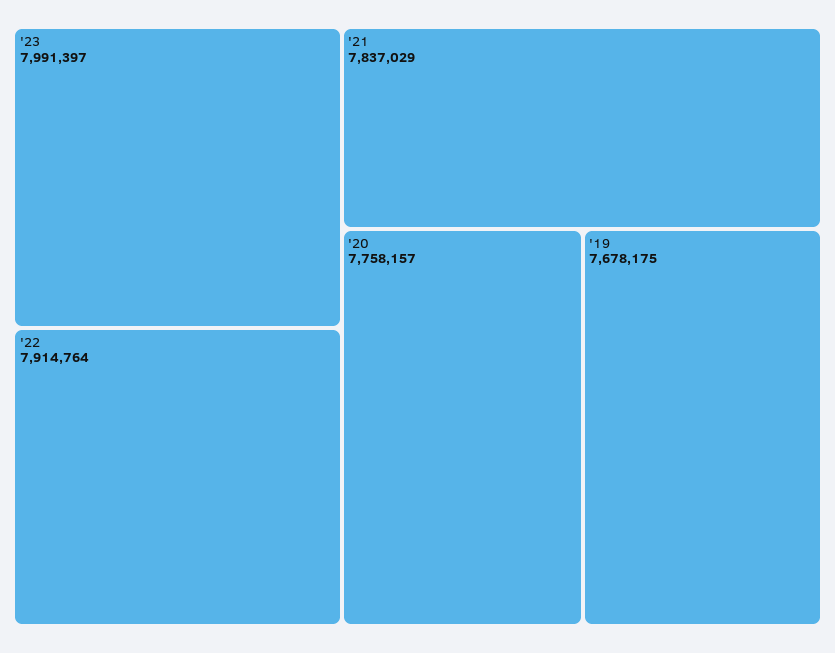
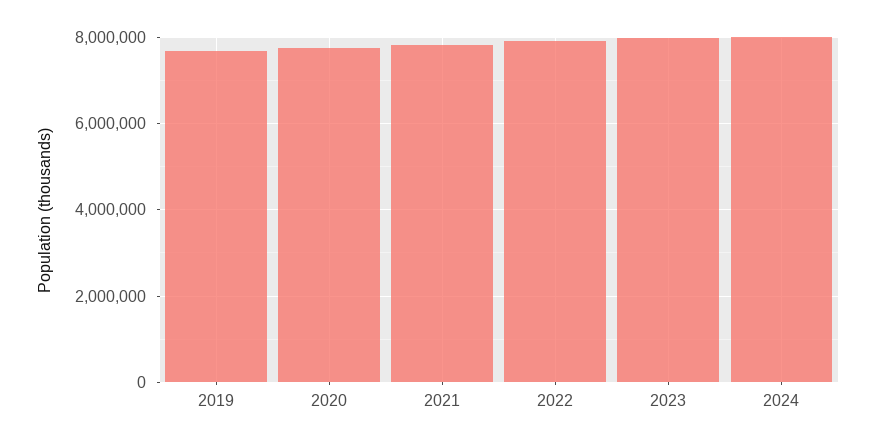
2024: none -> 8000000

